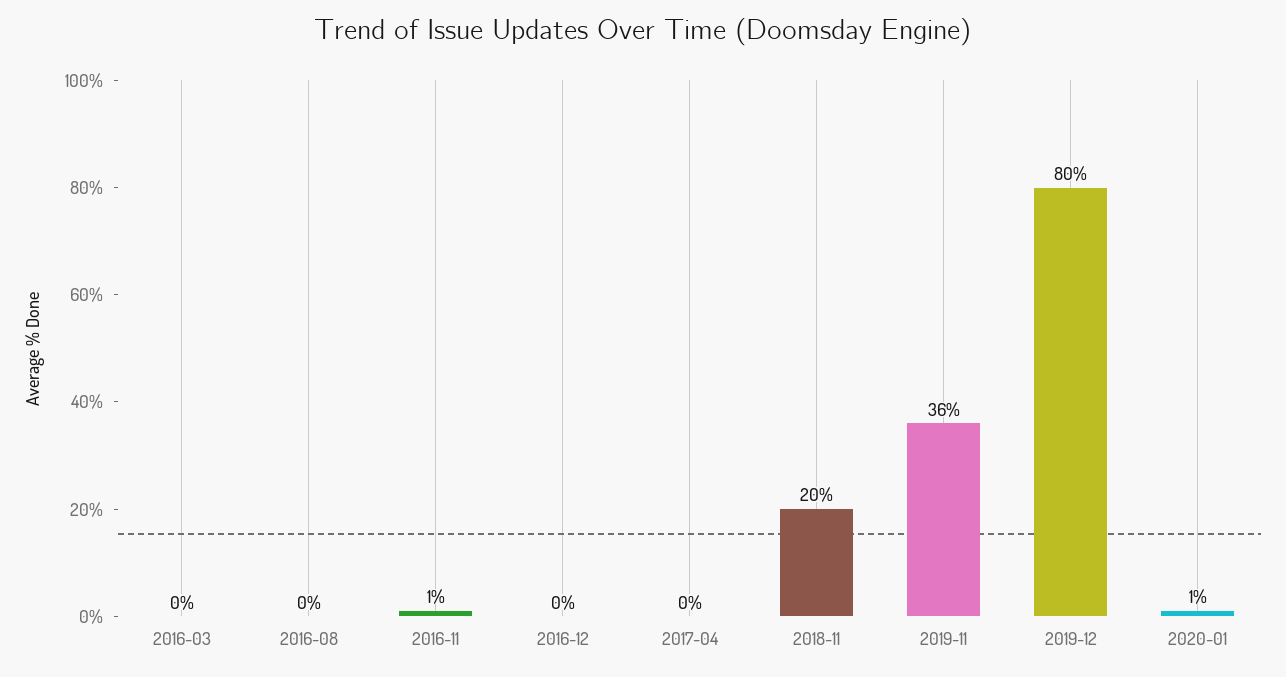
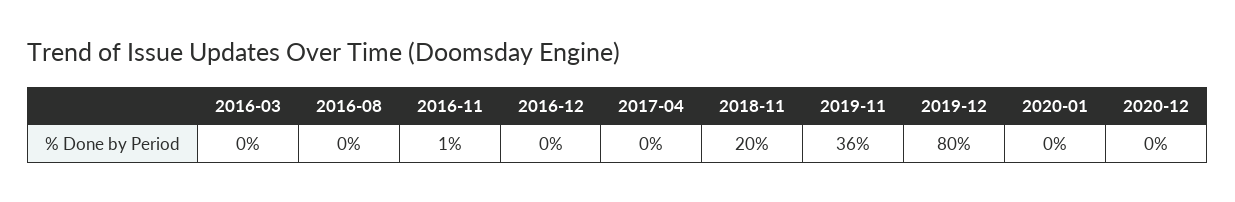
2020-01: 1 -> 0
2020-12: none -> 0

